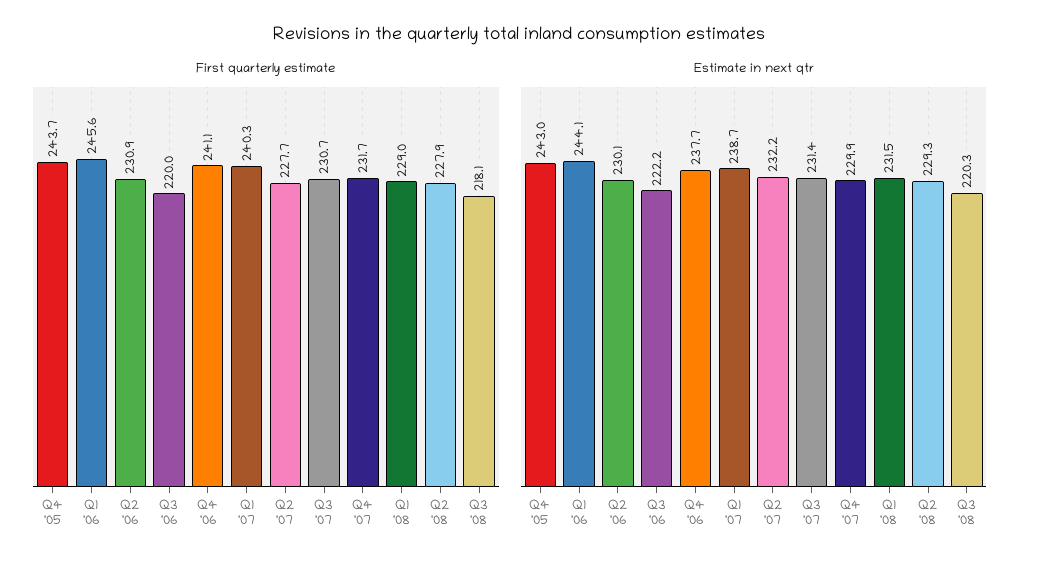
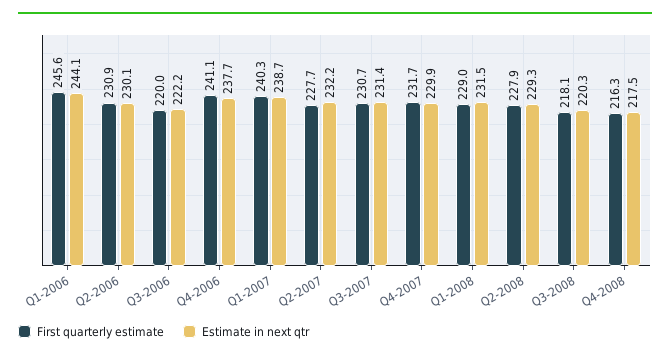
First quarterly estimate, Q4 '05: 243.7 -> none
Estimate in next qtr, Q4 '05: 243 -> none
First quarterly estimate, Q4-2008: none -> 216.3
Estimate in next qtr, Q4-2008: none -> 217.5

